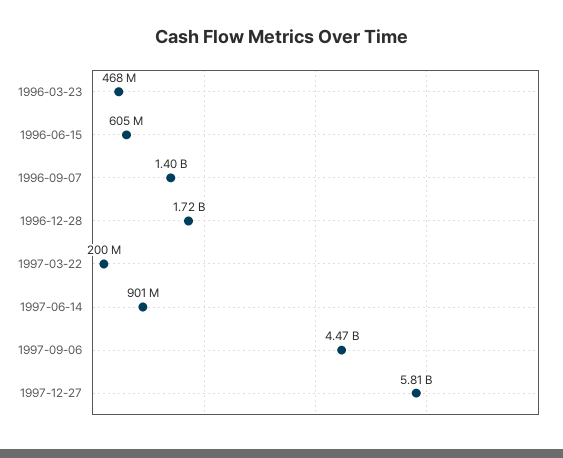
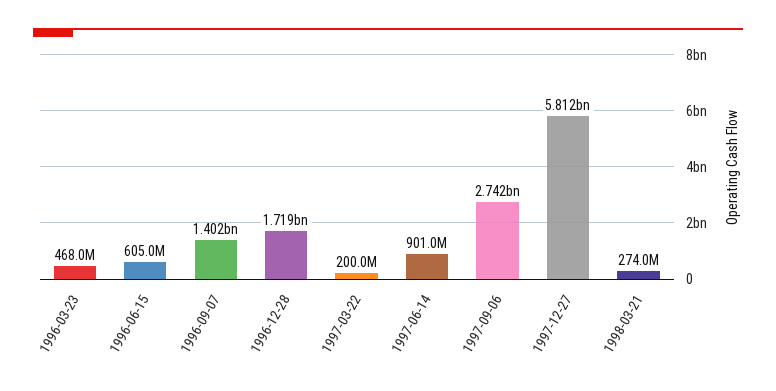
1997-09-06: 4470000000 -> 2742000000
1998-03-21: none -> 274000000

